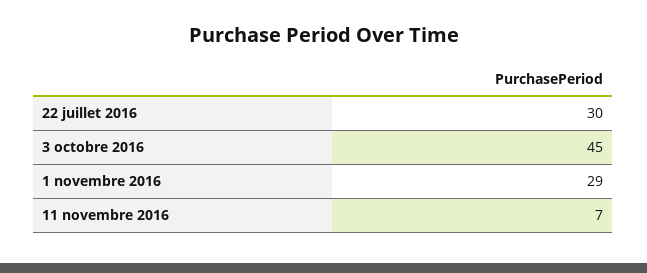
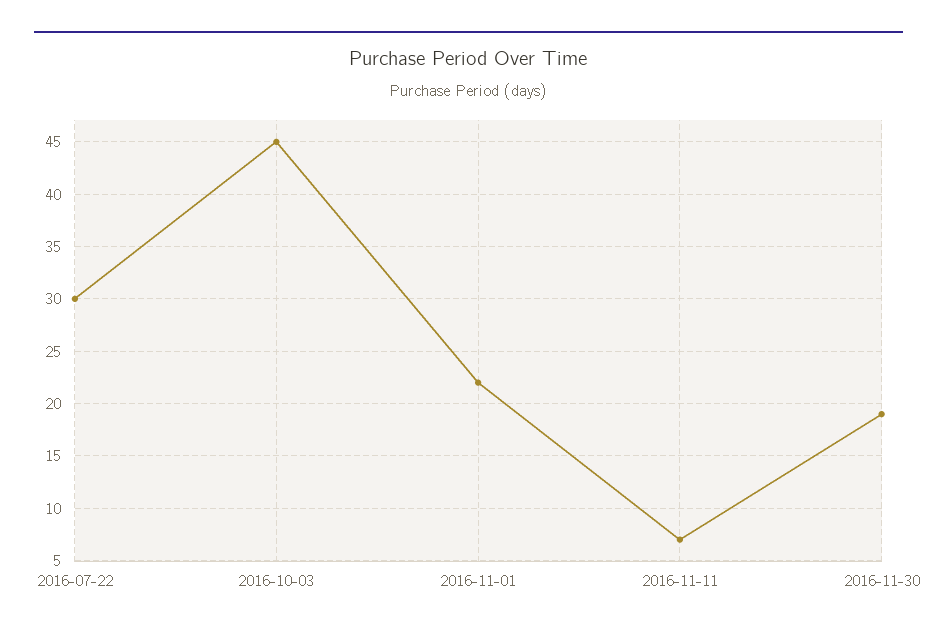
1 novembre 2016: 29 -> 22
2016-11-30: none -> 19

